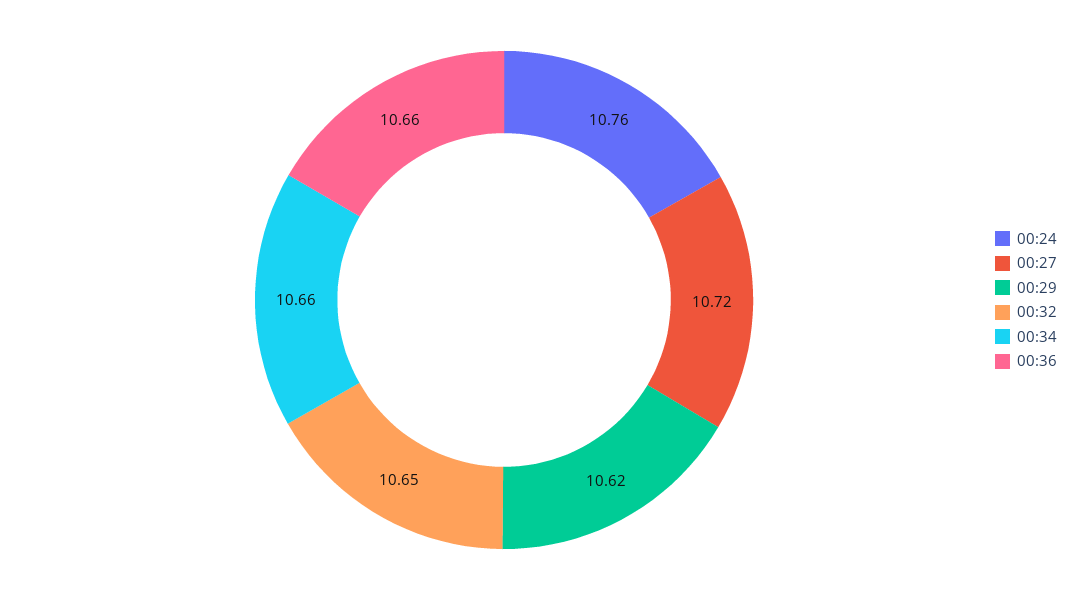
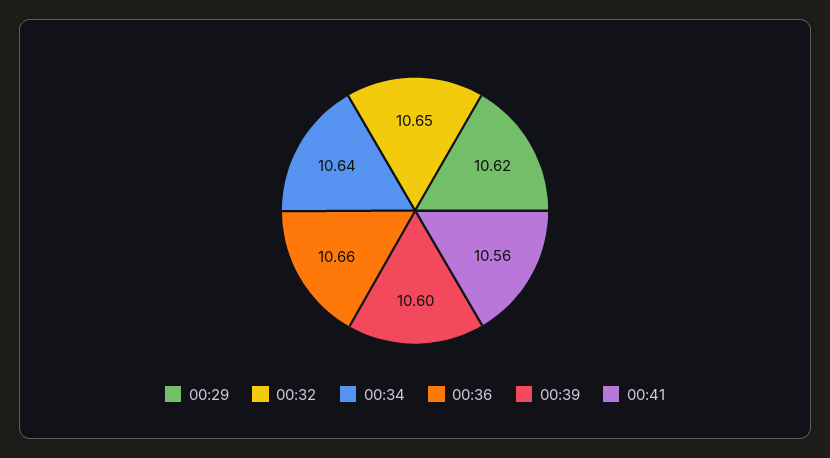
00:24: 10.76 -> none
00:27: 10.72 -> none
00:34: 10.66 -> 10.64
00:39: none -> 10.6
00:41: none -> 10.56

